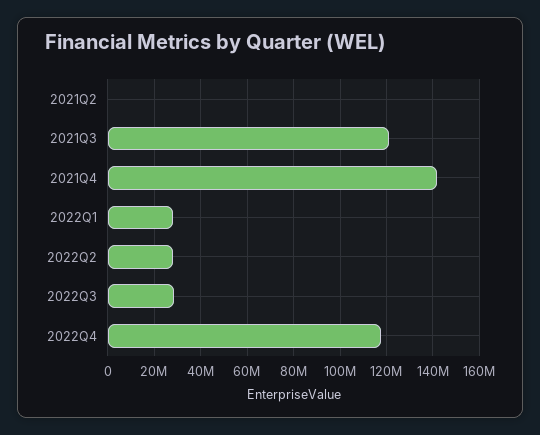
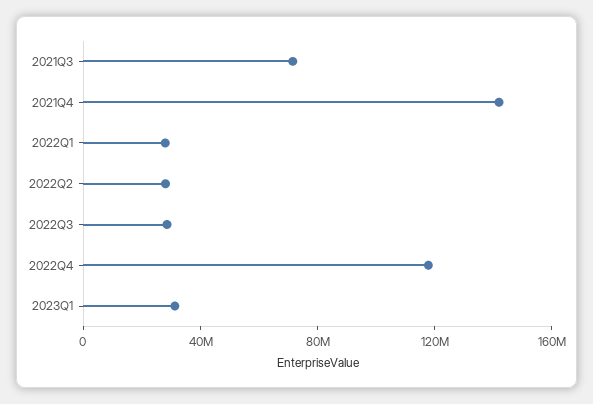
2021Q2: 0 -> none
2021Q3: 120000000 -> 70000000
2023Q1: none -> 30000000

